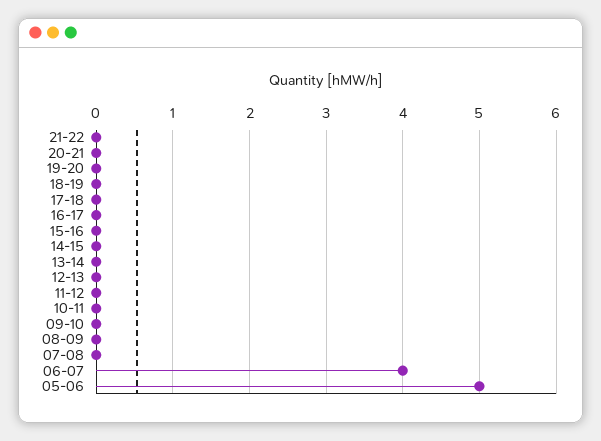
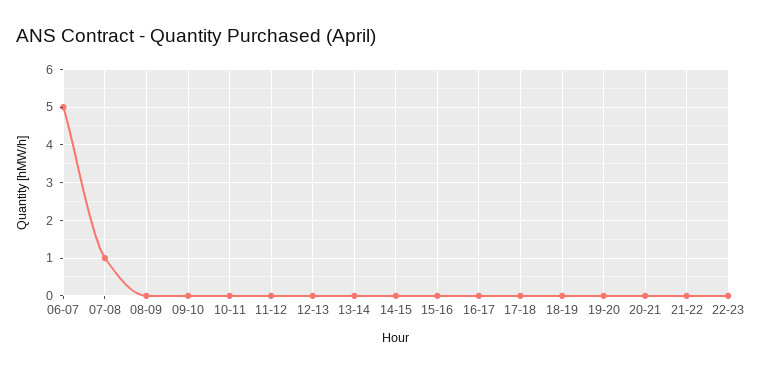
07-08: 0 -> 1
06-07: 4 -> 5
05-06: 5 -> none
22-23: none -> 0

